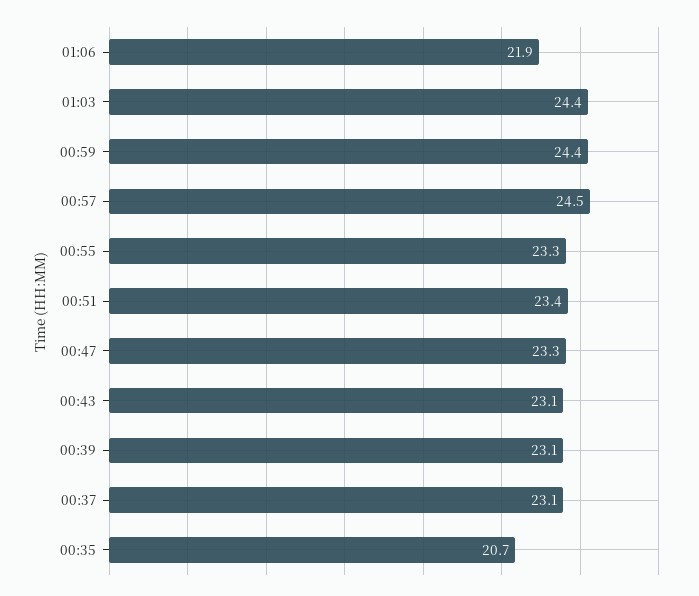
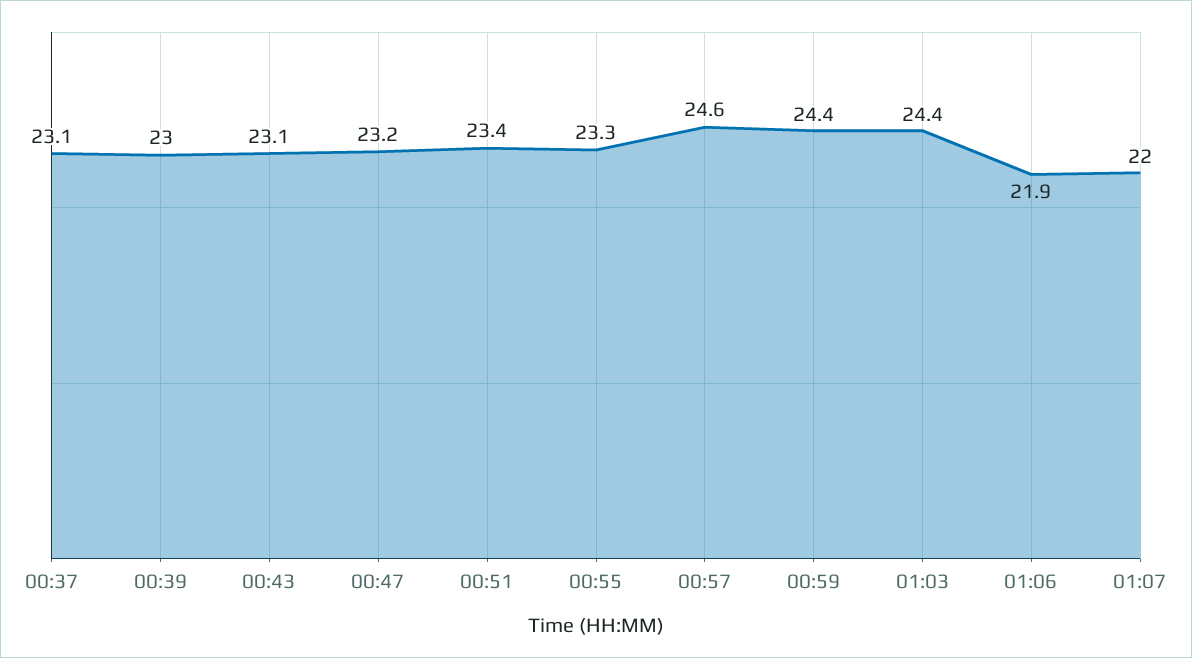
00:57: 24.5 -> 24.6
00:47: 23.3 -> 23.2
00:39: 23.1 -> 23
00:35: 20.7 -> none
01:07: none -> 22

